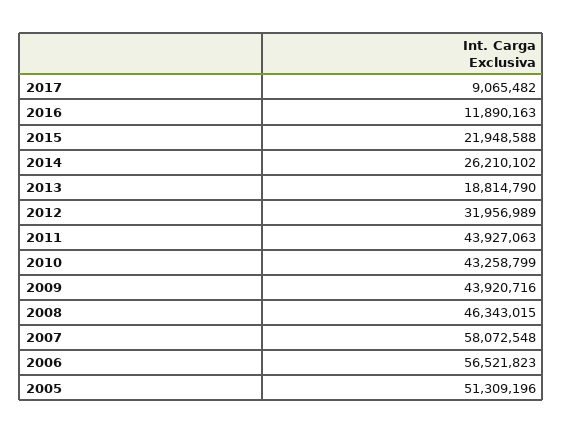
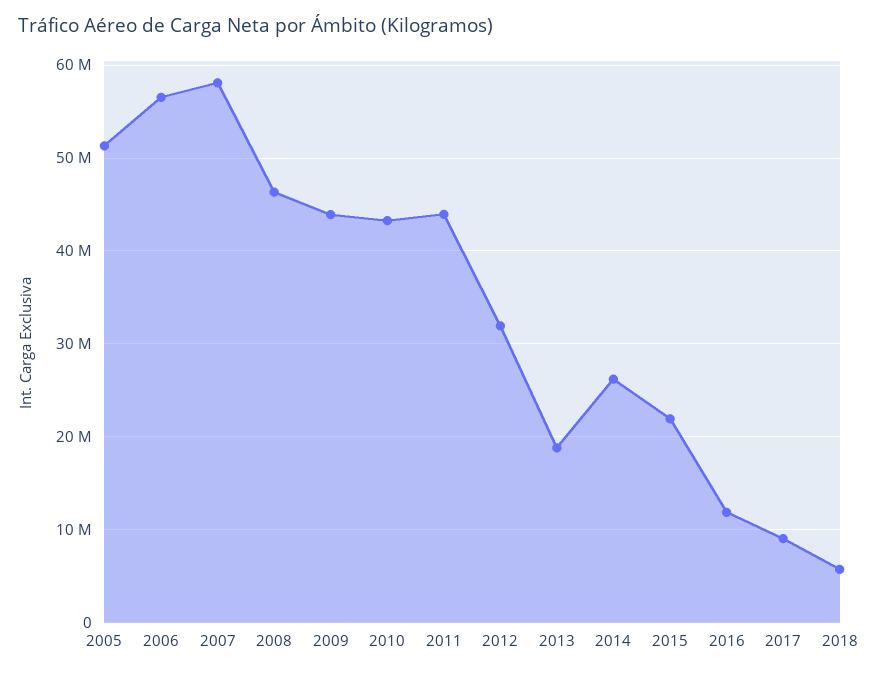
2018: none -> 6000000

